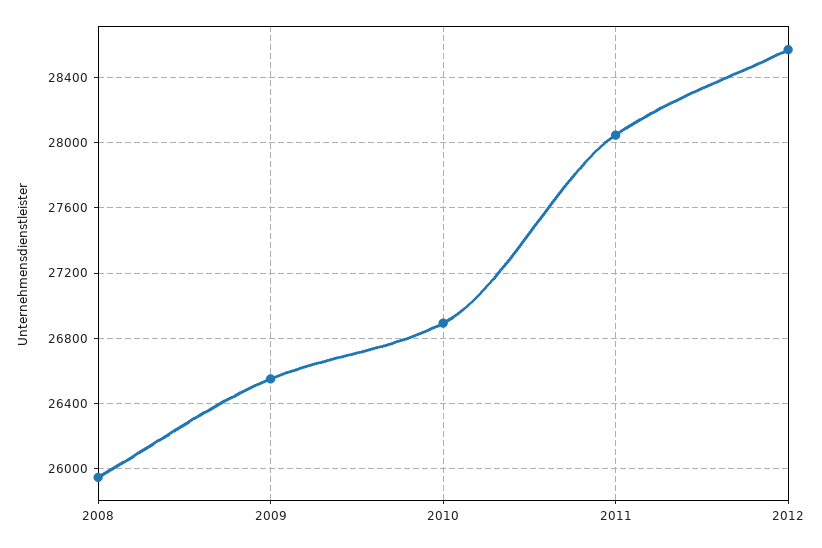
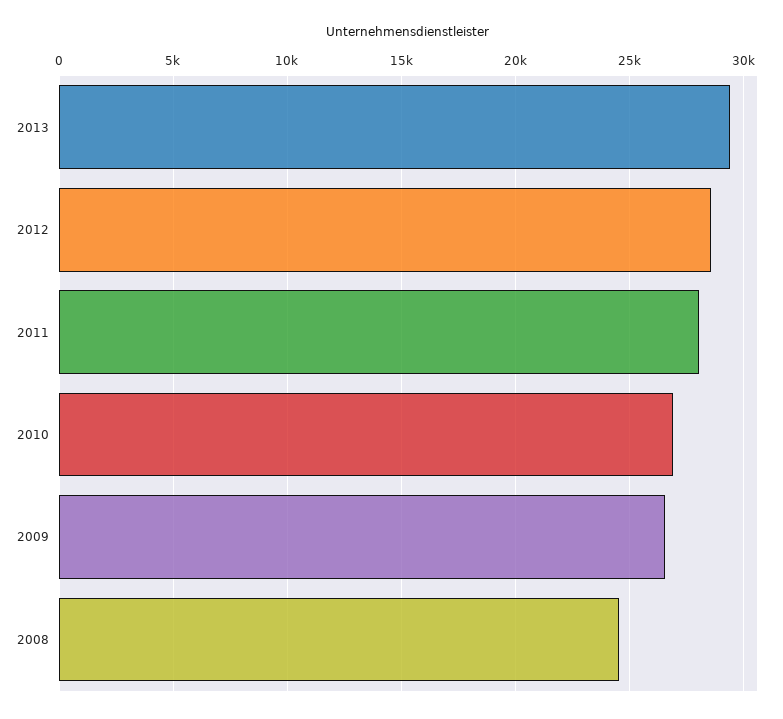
2008: 25950 -> 24500
2013: none -> 29500

